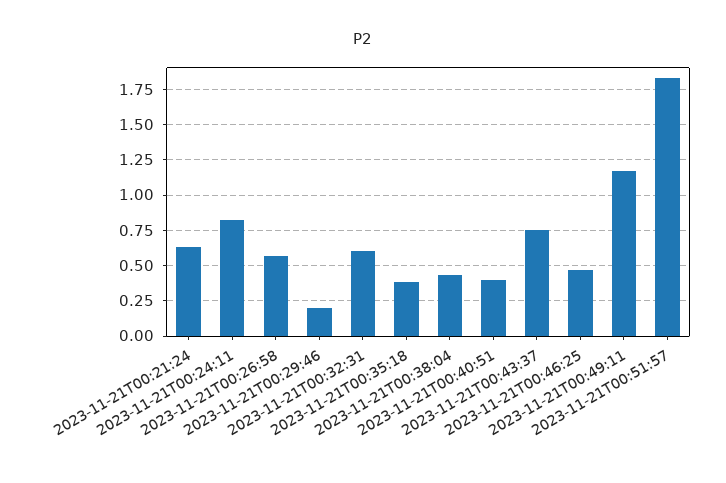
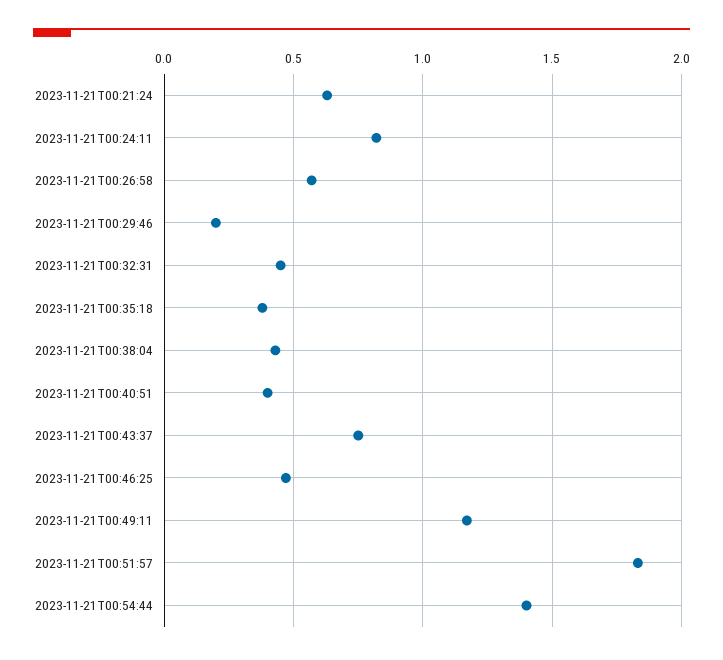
2023-11-21T00:32:31: 0.6 -> 0.45
2023-11-21T00:54:44: none -> 1.4

